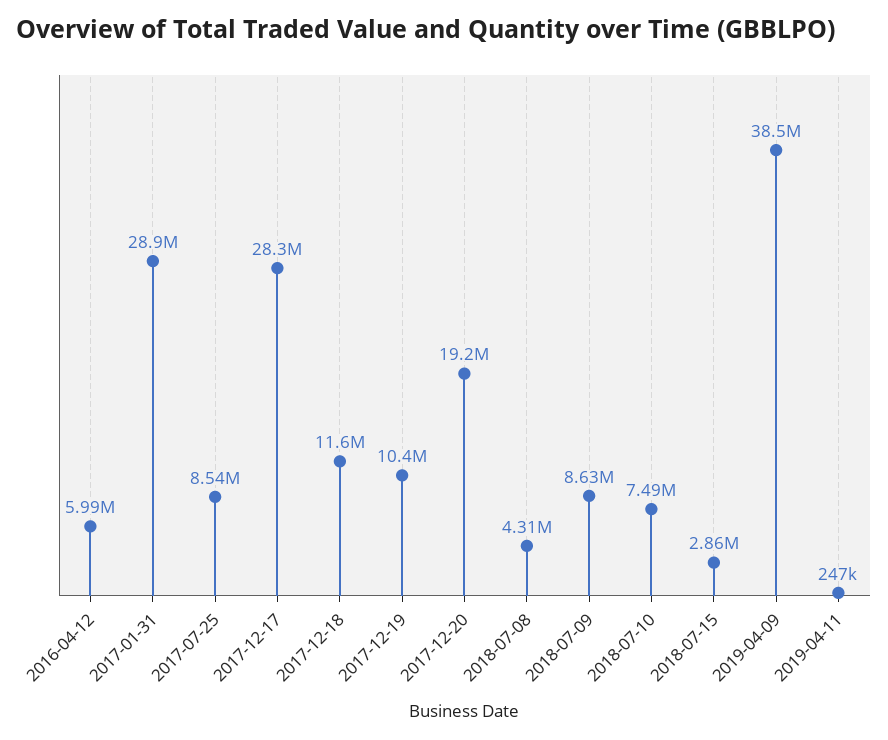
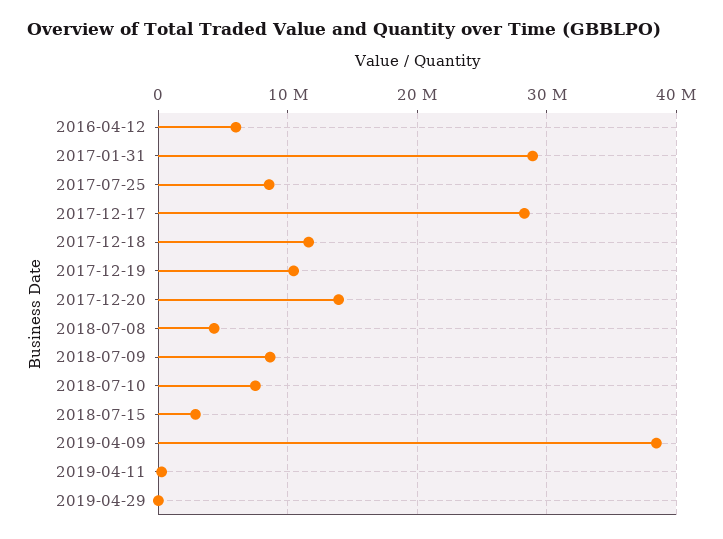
2017-12-20: 19200000 -> 14000000
2019-04-29: none -> 0

